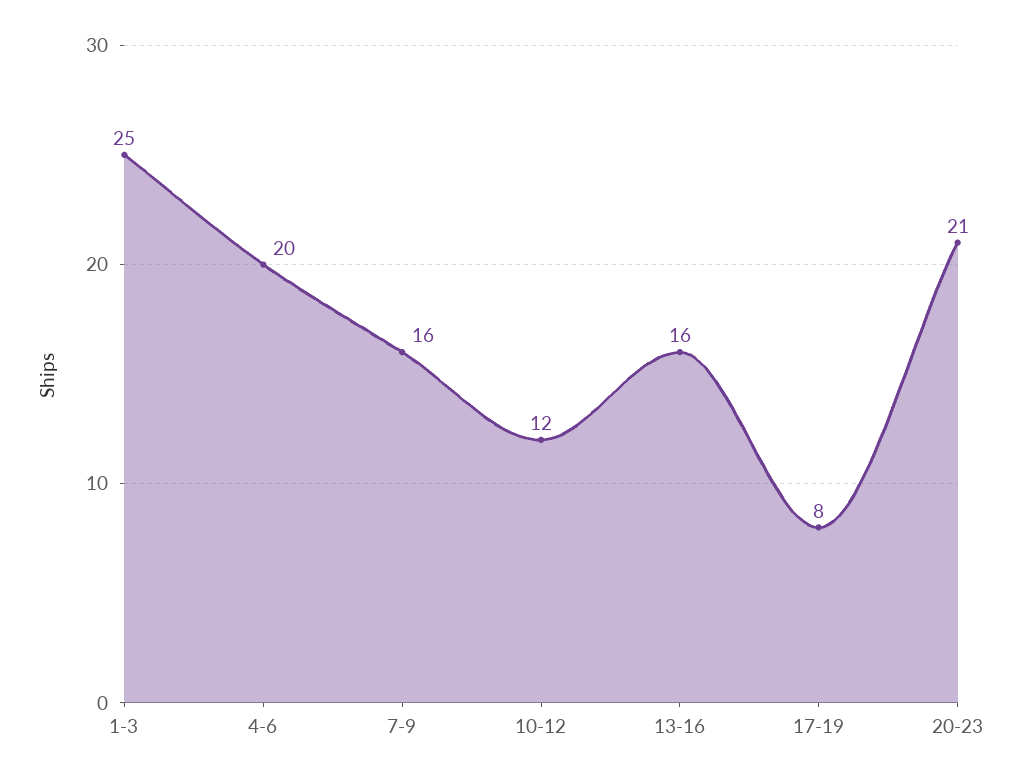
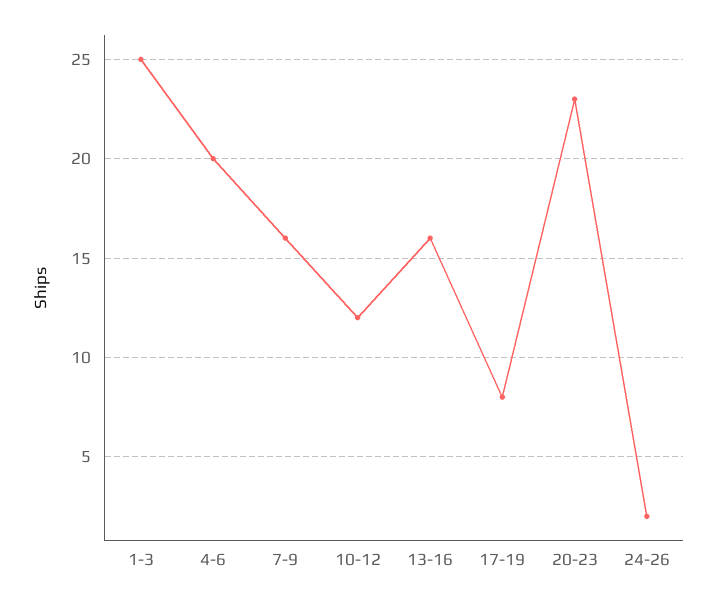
20-23: 21 -> 23
24-26: none -> 2

